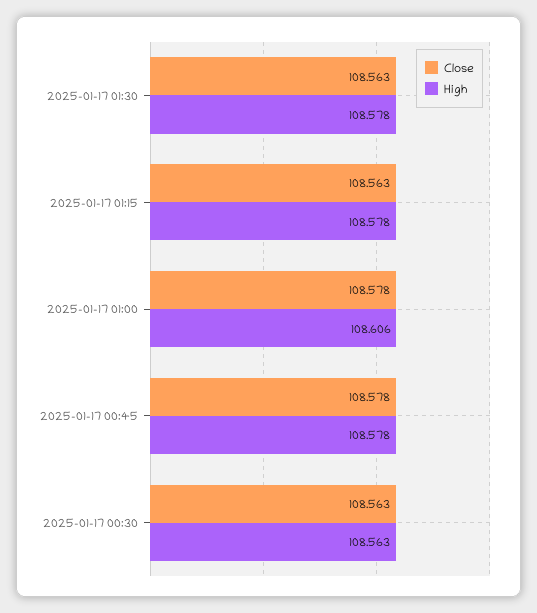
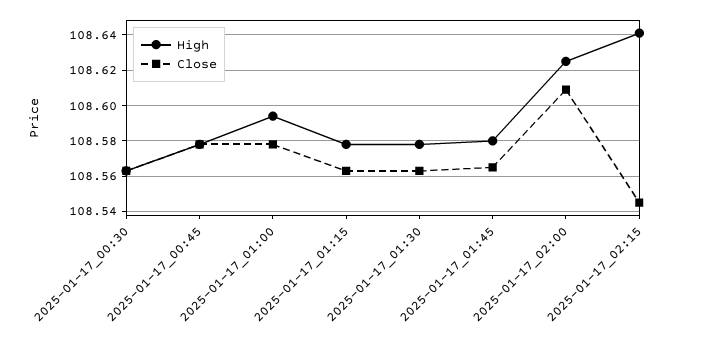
High, 2025-01-17 01:00: 108.606 -> 108.595
High, 2025-01-17_01:45: none -> 108.58
Close, 2025-01-17_01:45: none -> 108.565
High, 2025-01-17_02:00: none -> 108.625
Close, 2025-01-17_02:00: none -> 108.61
High, 2025-01-17_02:15: none -> 108.64
Close, 2025-01-17_02:15: none -> 108.545

